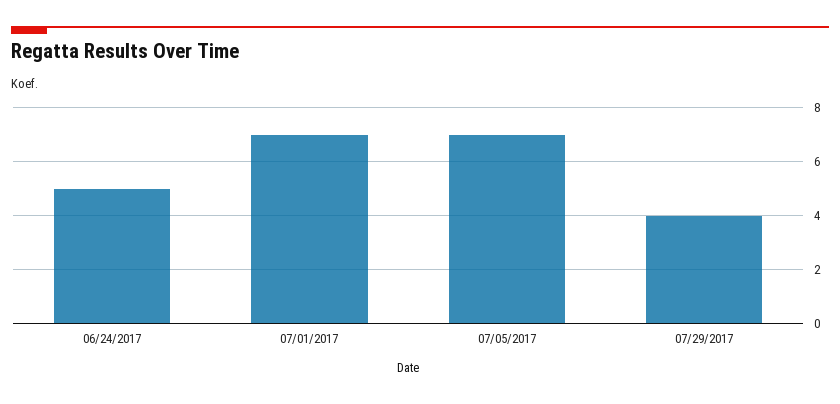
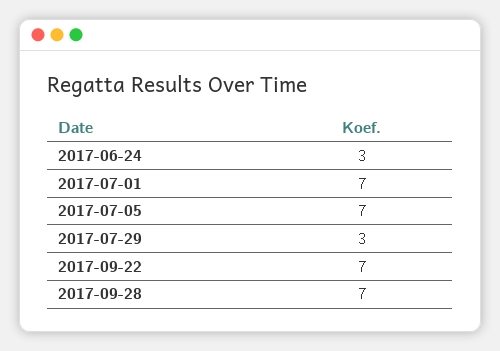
06/24/2017: 5 -> 3
07/29/2017: 4 -> 3
2017-09-22: none -> 7
2017-09-28: none -> 7

